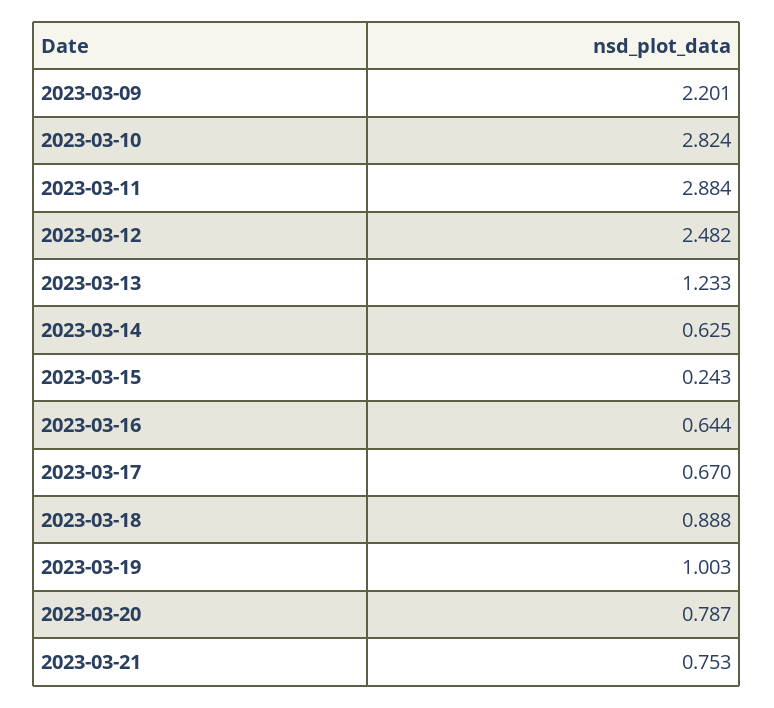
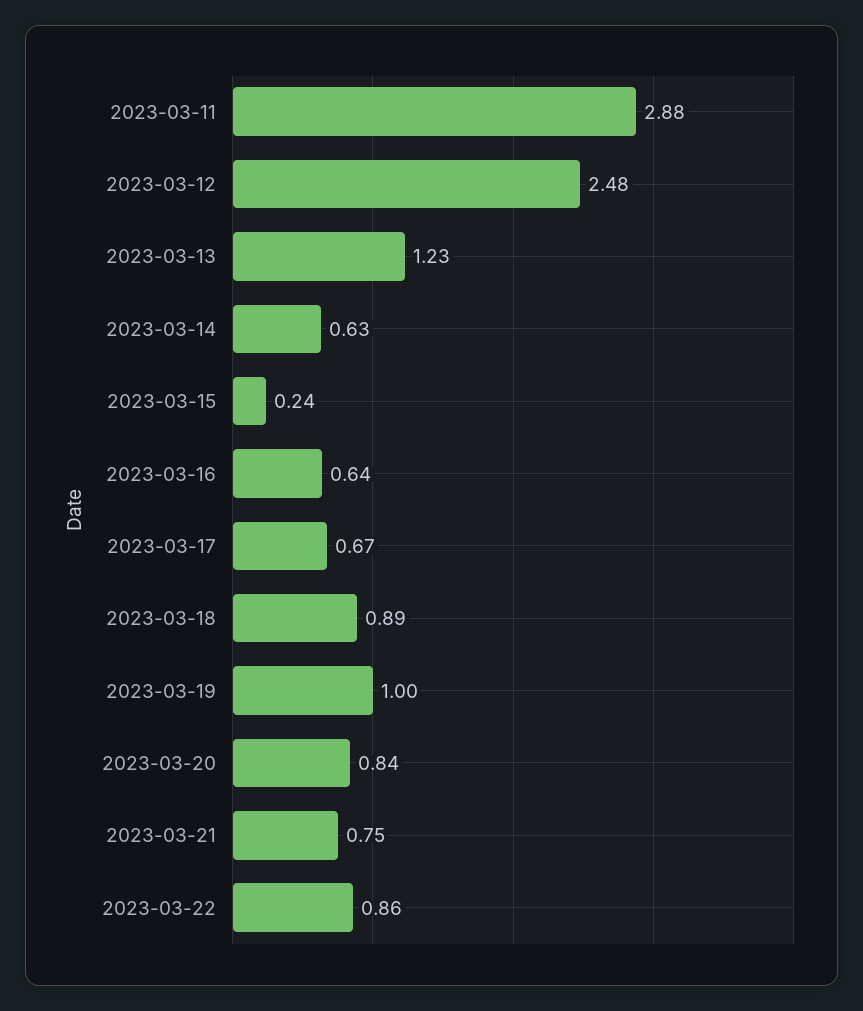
2023-03-09: 2.201 -> none
2023-03-10: 2.824 -> none
2023-03-20: 0.787 -> 0.84
2023-03-22: none -> 0.86

